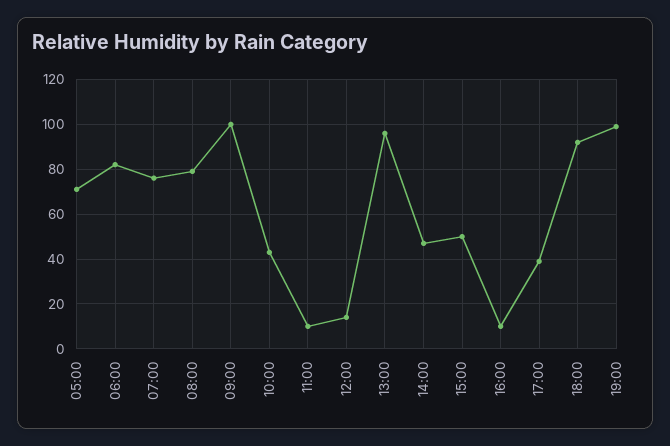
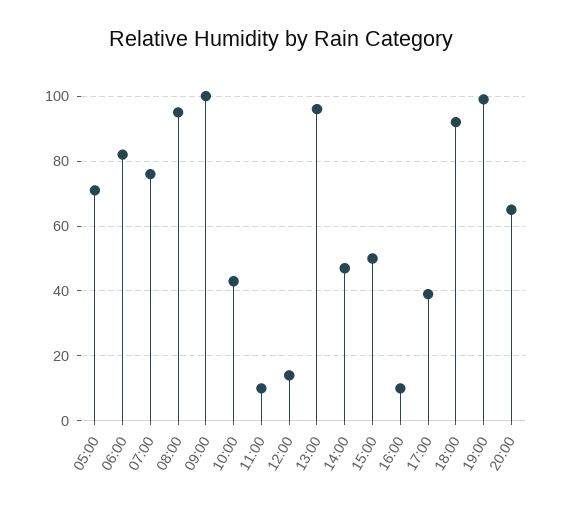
08:00: 80 -> 95
20:00: none -> 65

